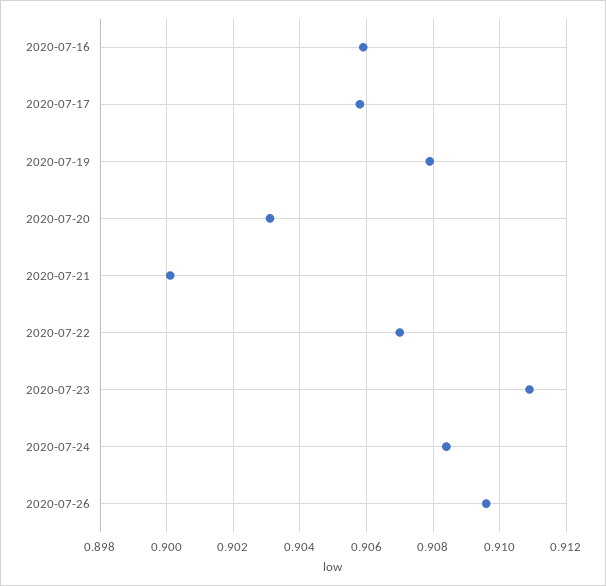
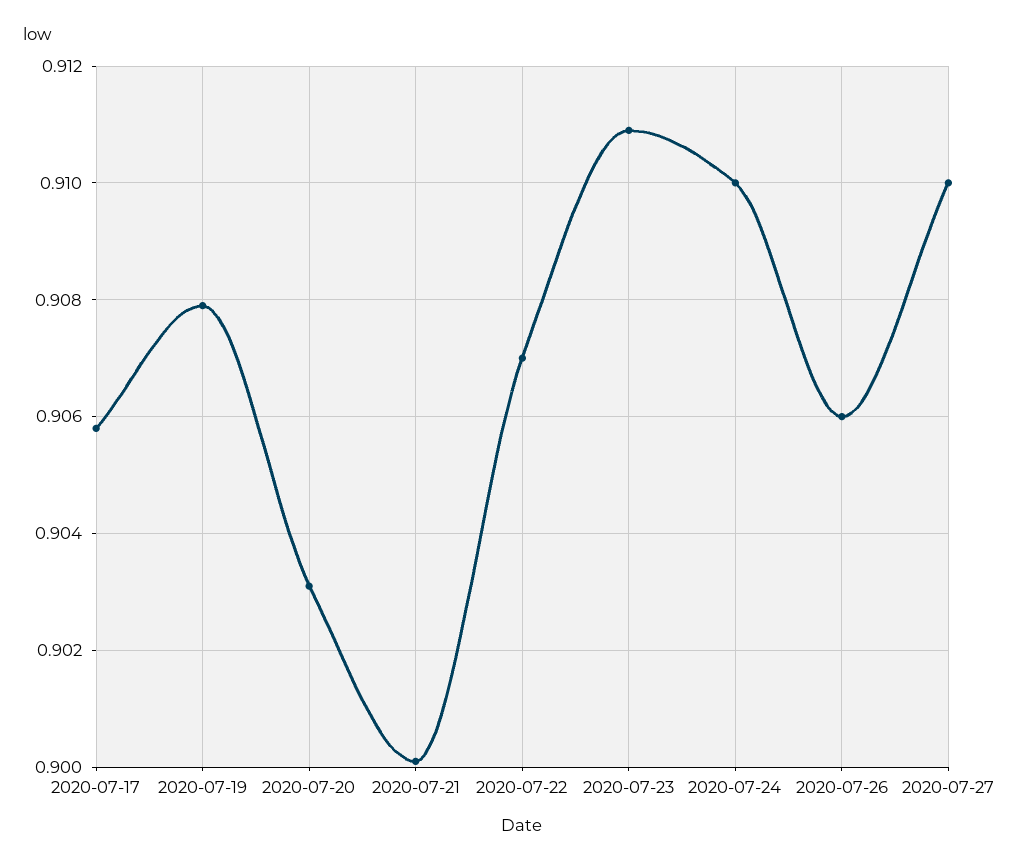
2020-07-16: 0.906 -> none
2020-07-24: 0.9085 -> 0.91
2020-07-26: 0.9095 -> 0.906
2020-07-27: none -> 0.91

